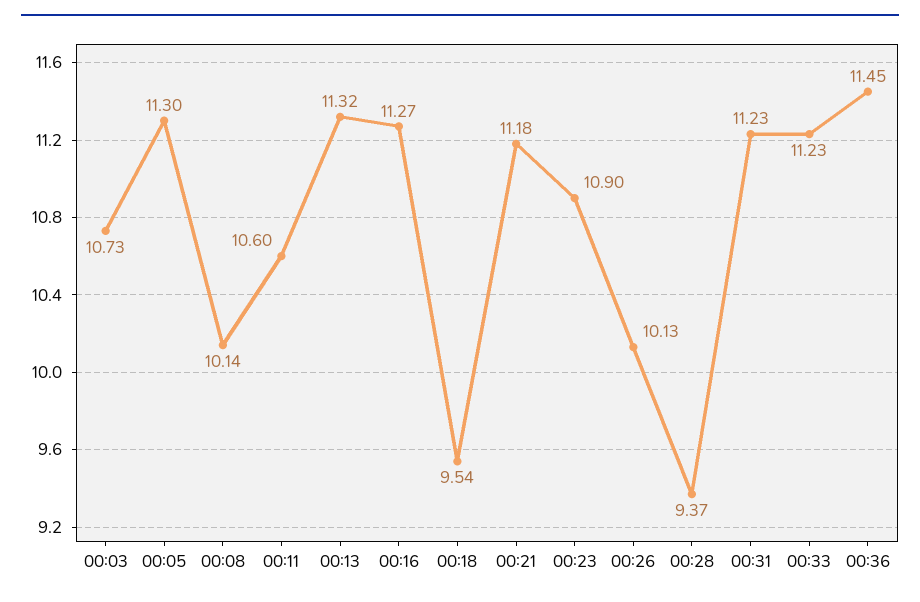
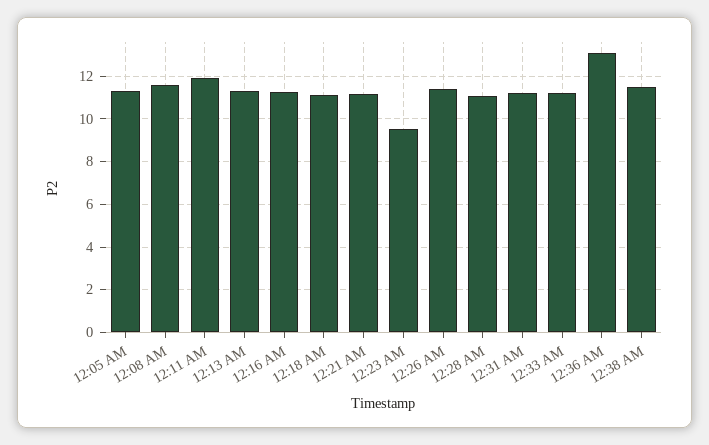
00:03: 10.73 -> none
00:08: 10.14 -> 11.5
00:11: 10.6 -> 12
00:18: 9.54 -> 11
00:23: 10.9 -> 9.5
00:26: 10.13 -> 11.5
00:28: 9.37 -> 11
00:36: 11.45 -> 13
12:38 AM: none -> 11.5

